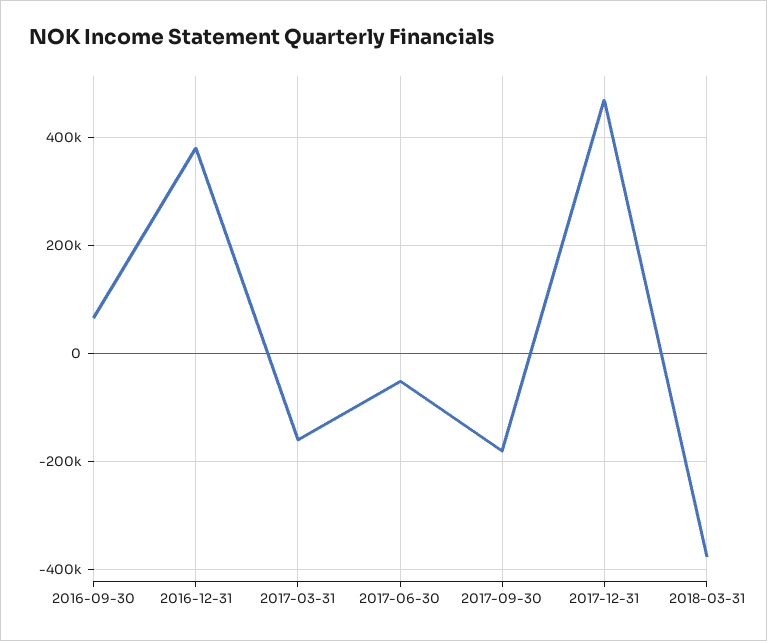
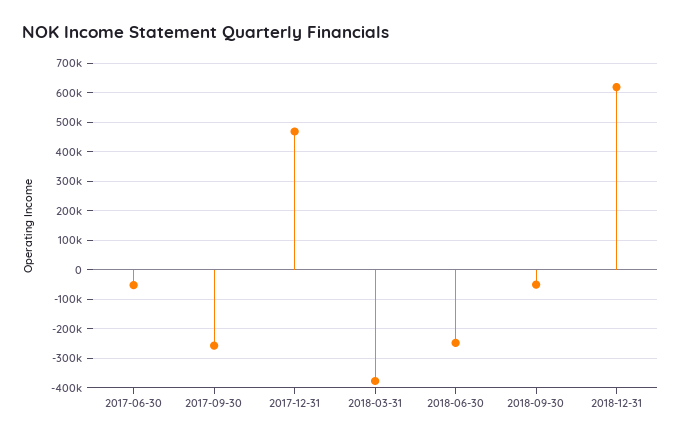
2016-09-30: 60000 -> none
2016-12-31: 380000 -> none
2017-03-31: -160000 -> none
2017-09-30: -180000 -> -250000
2018-06-30: none -> -250000
2018-09-30: none -> -50000
2018-12-31: none -> 625000

